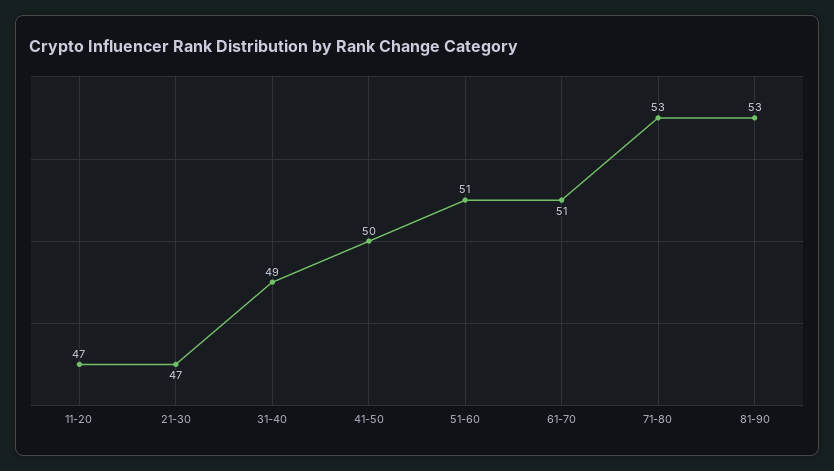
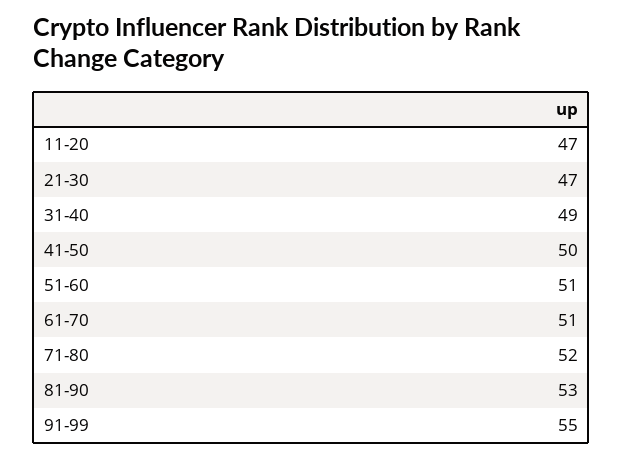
71-80: 53 -> 52
91-99: none -> 55

